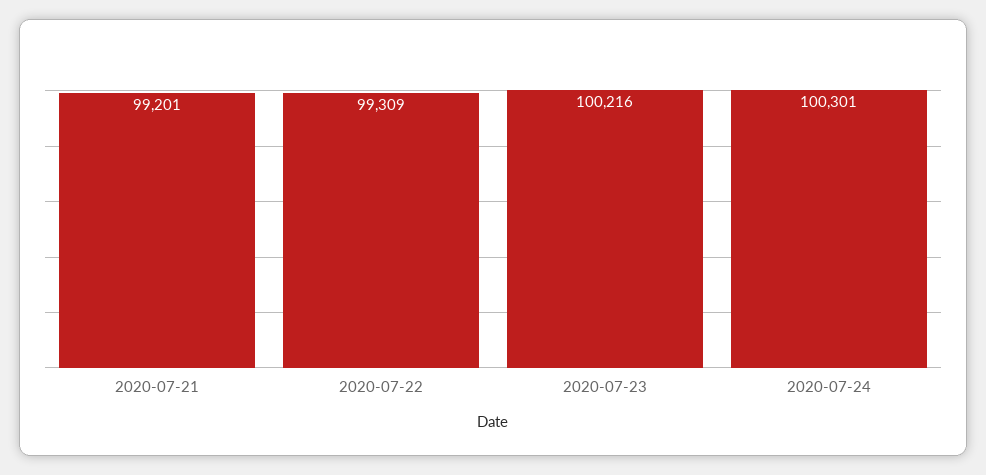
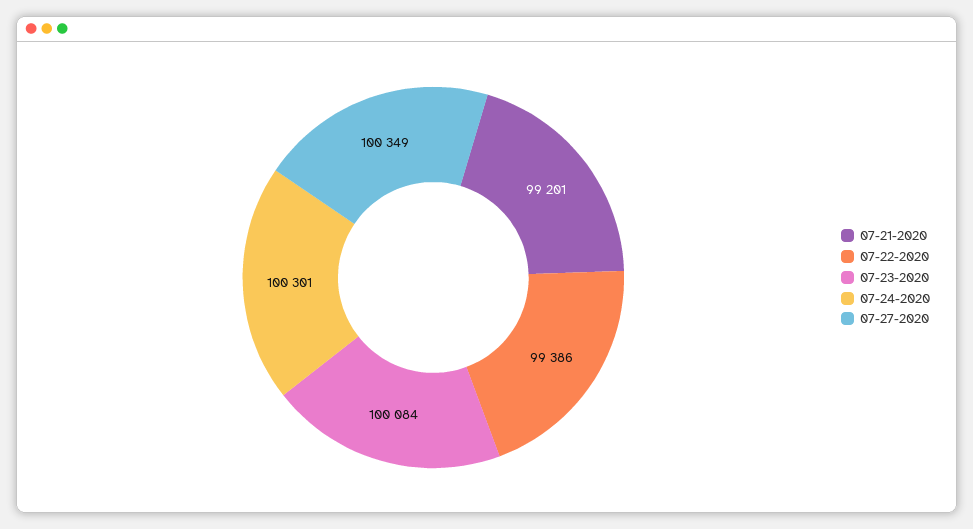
2020-07-22: 99309 -> 99386
2020-07-23: 100216 -> 100084
07-27-2020: none -> 100349

